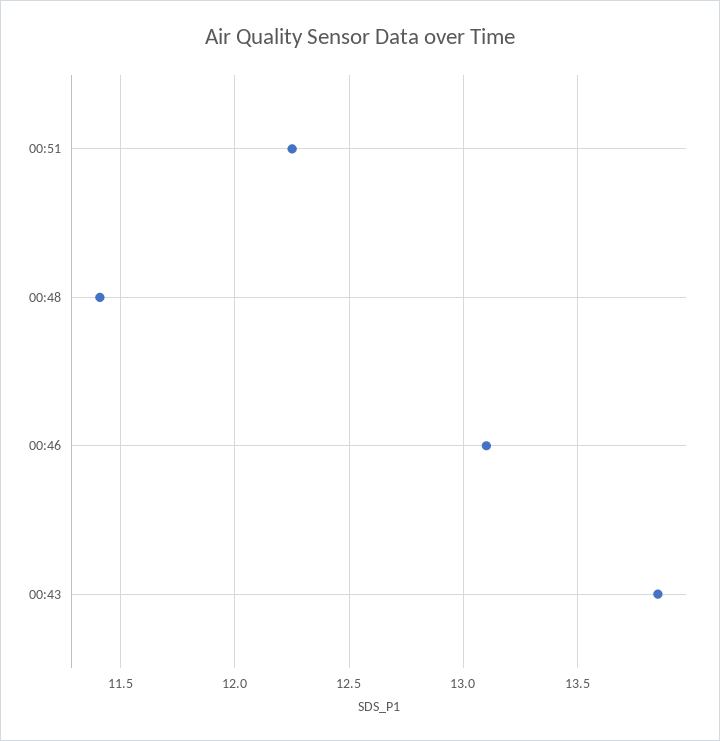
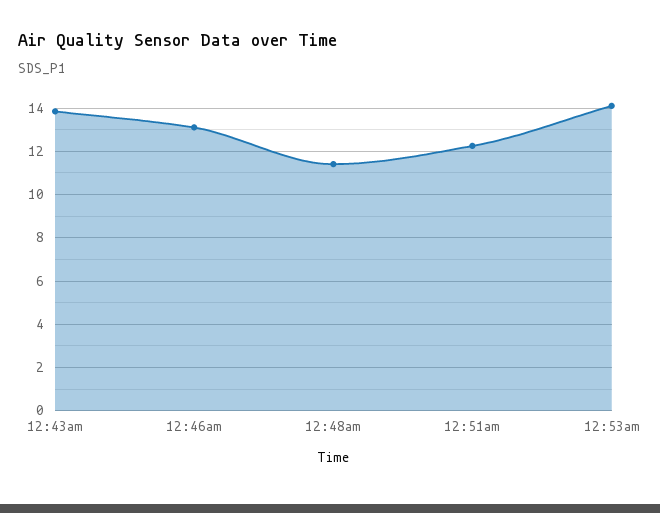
12:53am: none -> 14

